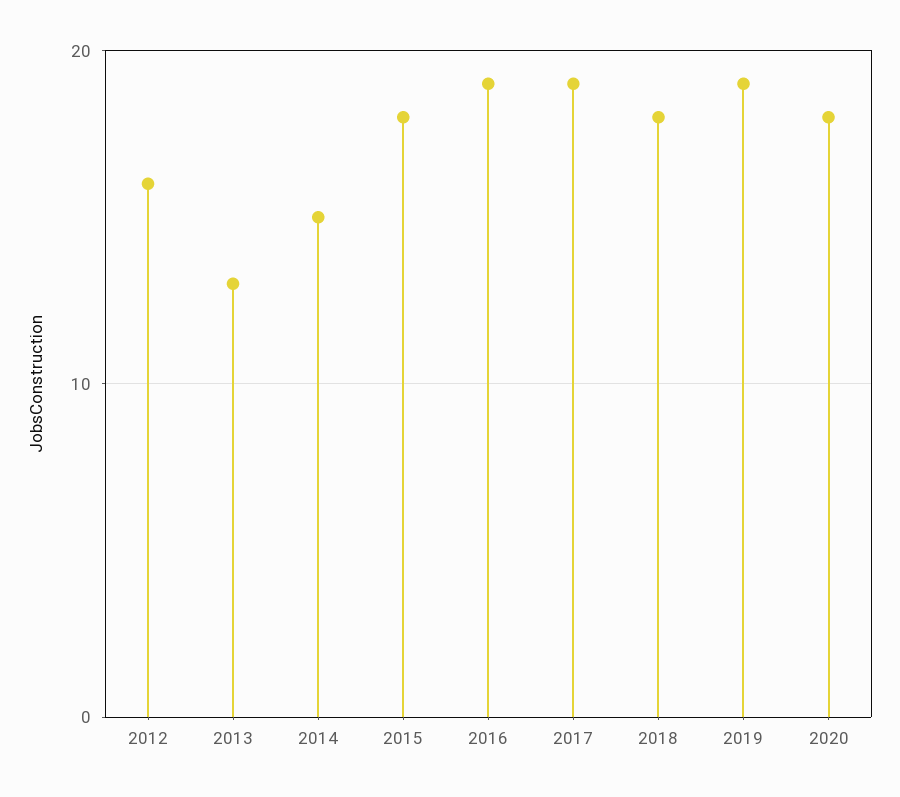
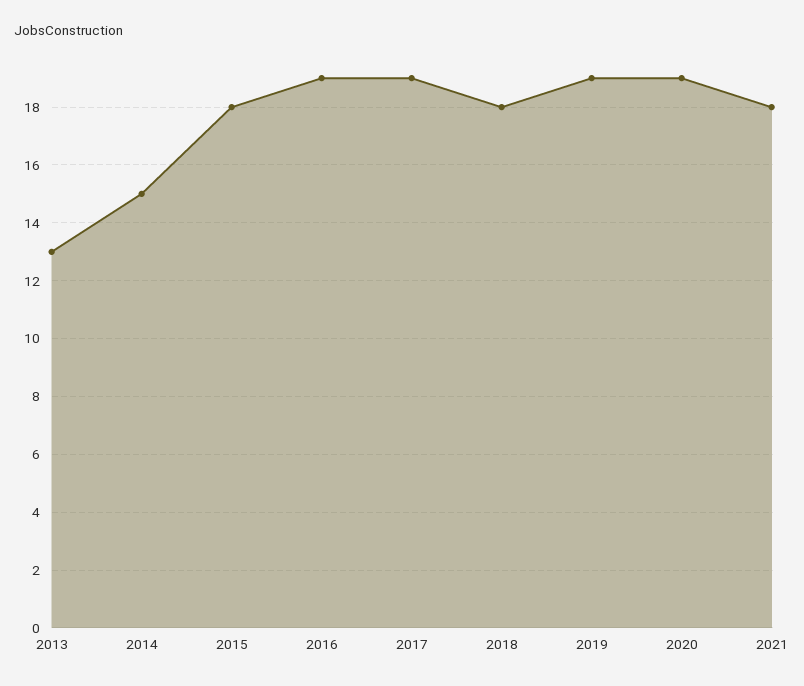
2012: 16 -> none
2020: 18 -> 19
2021: none -> 18

